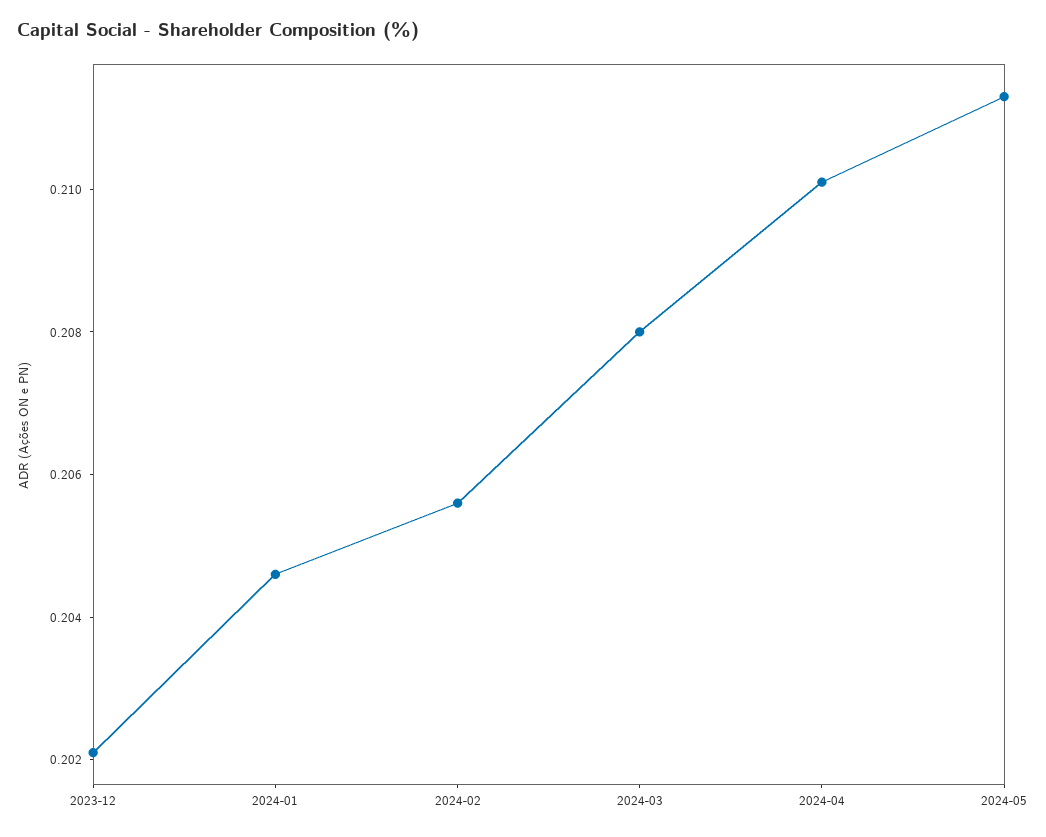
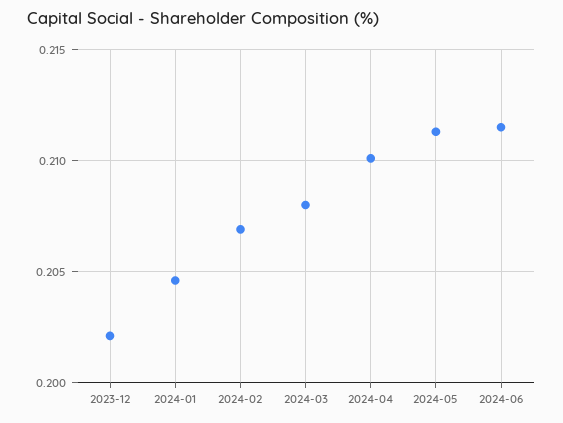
2024-02: 0.2055 -> 0.207
2024-06: none -> 0.2115

